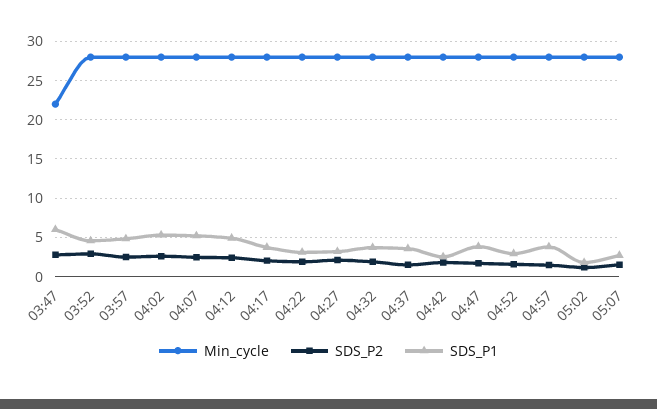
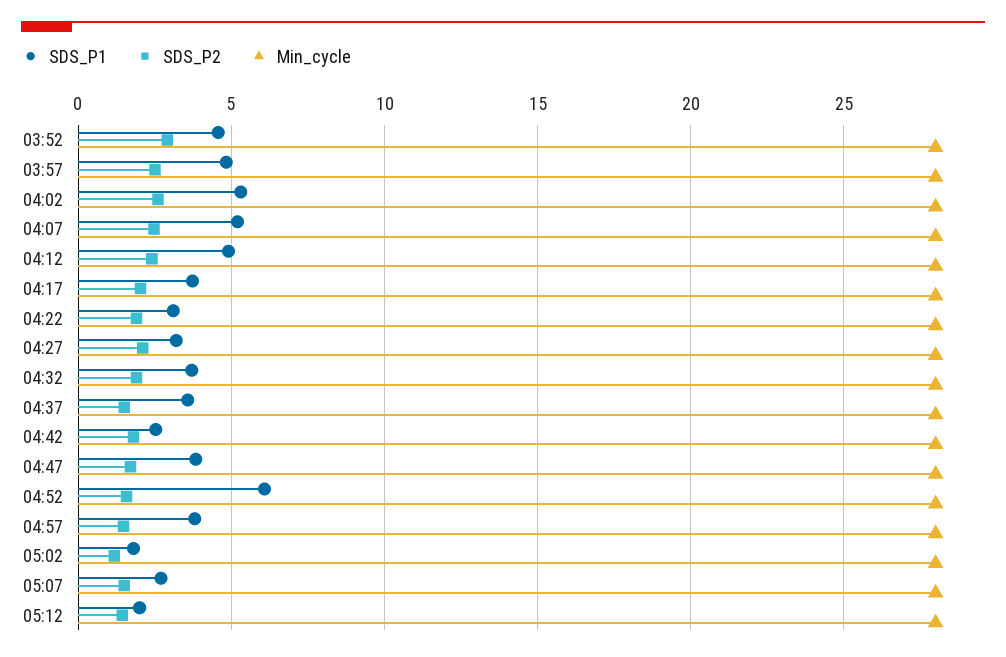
Min_cycle, 03:47: 22 -> none
SDS_P2, 03:47: 3 -> none
SDS_P1, 03:47: 6 -> none
SDS_P1, 04:52: 3 -> 6
SDS_P1, 05:12: none -> 2
SDS_P2, 05:12: none -> 1.5
Min_cycle, 05:12: none -> 28

